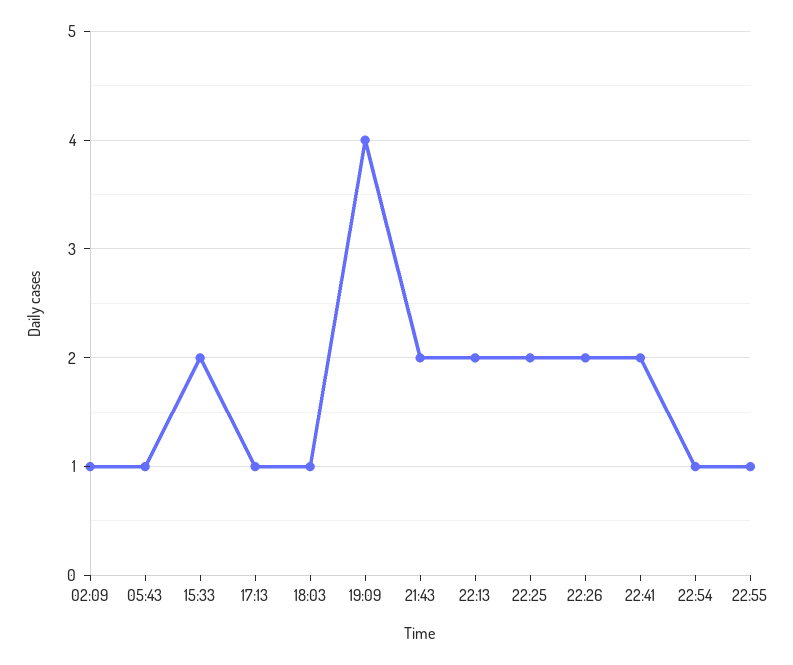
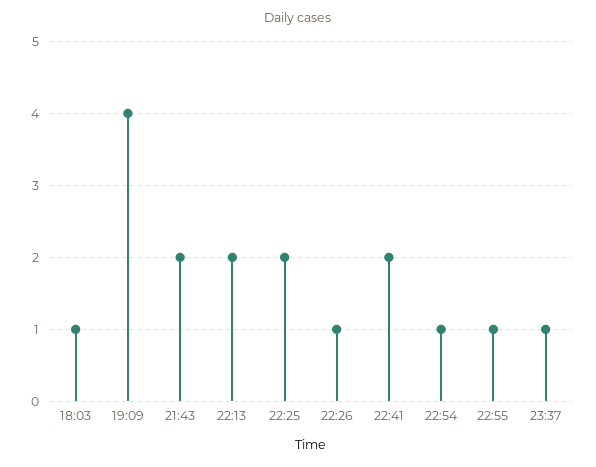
02:09: 1 -> none
05:43: 1 -> none
15:33: 2 -> none
17:13: 1 -> none
22:26: 2 -> 1
23:37: none -> 1

